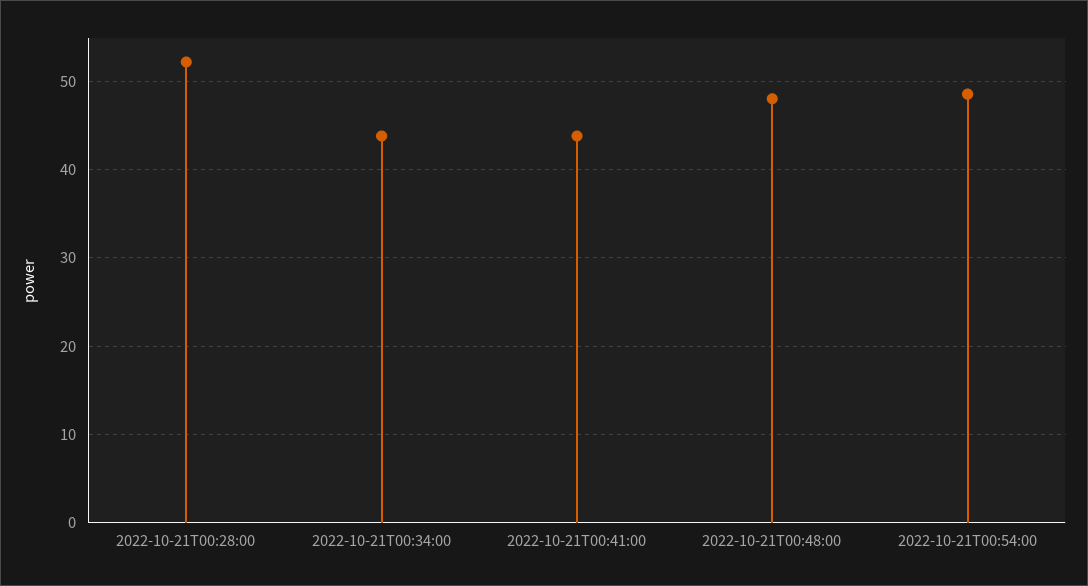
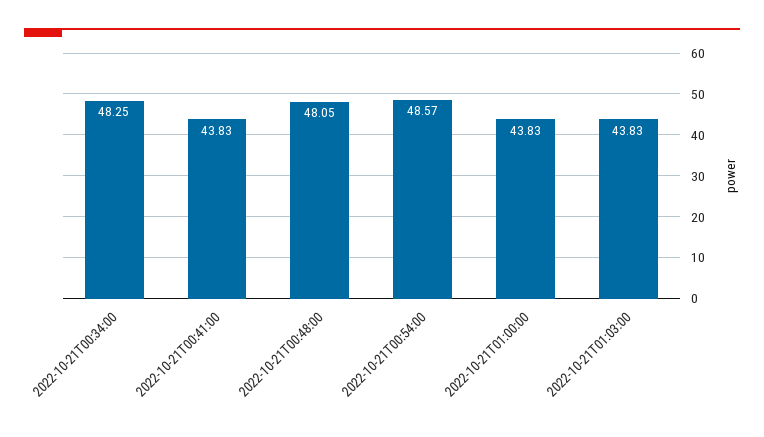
2022-10-21T00:28:00: 52 -> none
2022-10-21T00:34:00: 44 -> 48.25
2022-10-21T01:00:00: none -> 43.83
2022-10-21T01:03:00: none -> 43.83

